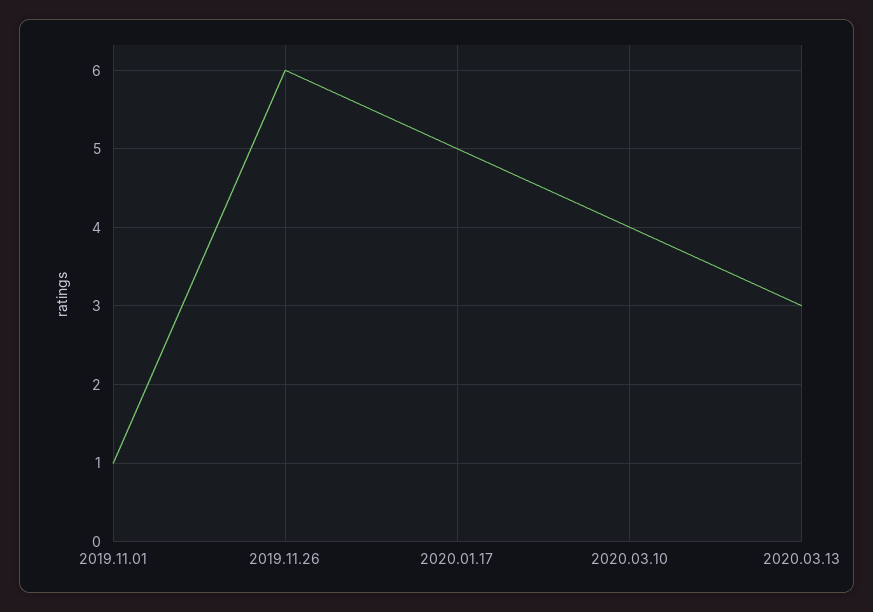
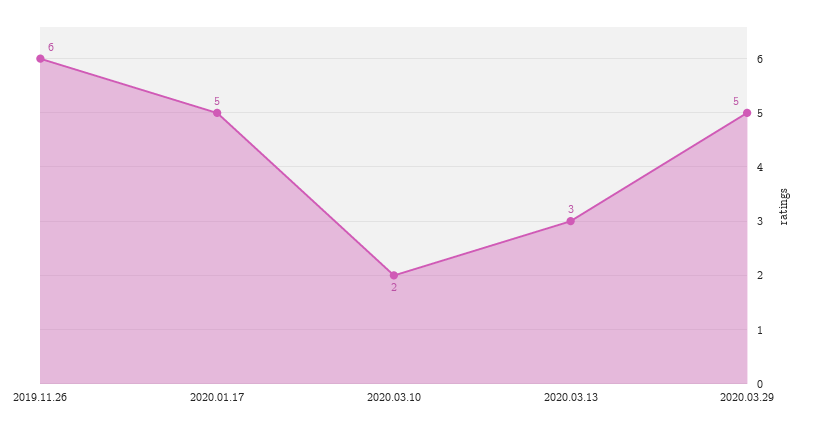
2019.11.01: 1 -> none
2020.03.10: 4 -> 2
2020.03.29: none -> 5

